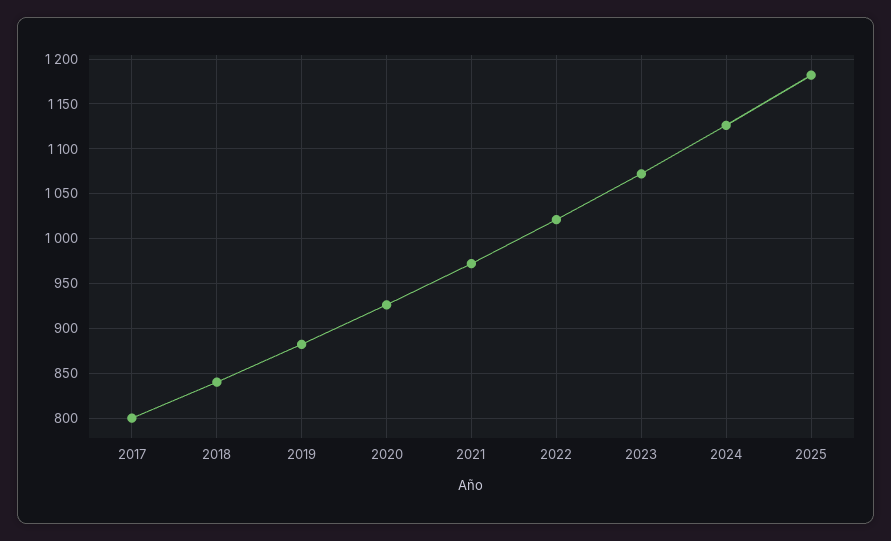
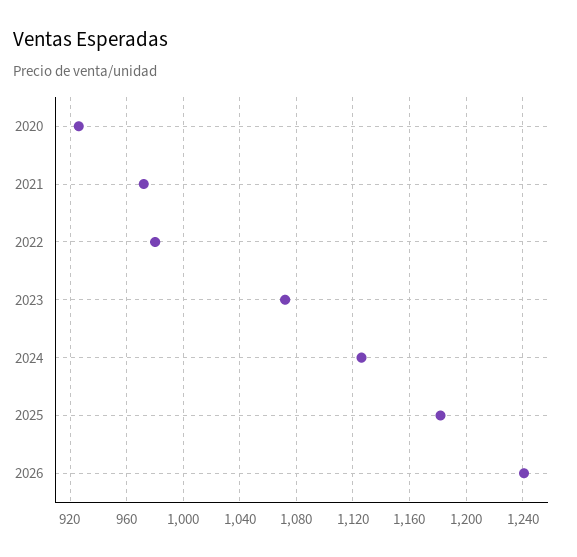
2017: 800 -> none
2018: 840 -> none
2019: 880 -> none
2022: 1020 -> 980
2026: none -> 1240

